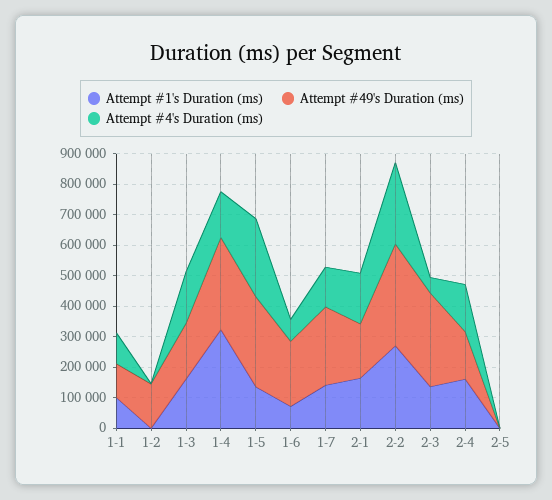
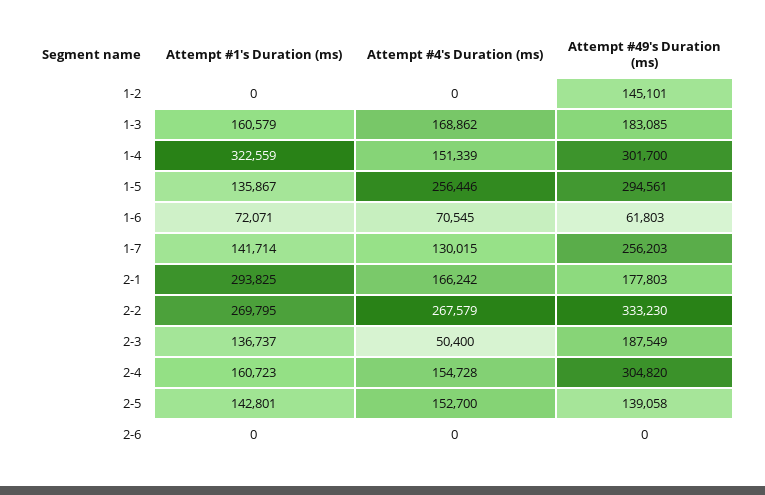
Attempt #1's Duration (ms), 1-1: 100000 -> none
Attempt #49's Duration (ms), 1-1: 100000 -> none
Attempt #4's Duration (ms), 1-1: 100000 -> none
Attempt #49's Duration (ms), 1-6: 200000 -> 61803
Attempt #1's Duration (ms), 2-1: 150000 -> 293825
Attempt #49's Duration (ms), 2-3: 300000 -> 187549
Attempt #49's Duration (ms), 2-4: 150000 -> 304820
Attempt #1's Duration (ms), 2-5: 0 -> 142801
Attempt #49's Duration (ms), 2-5: 0 -> 139058
Attempt #4's Duration (ms), 2-5: 0 -> 152700
Attempt #1's Duration (ms), 2-6: none -> 0
Attempt #4's Duration (ms), 2-6: none -> 0
Attempt #49's Duration (ms), 2-6: none -> 0

